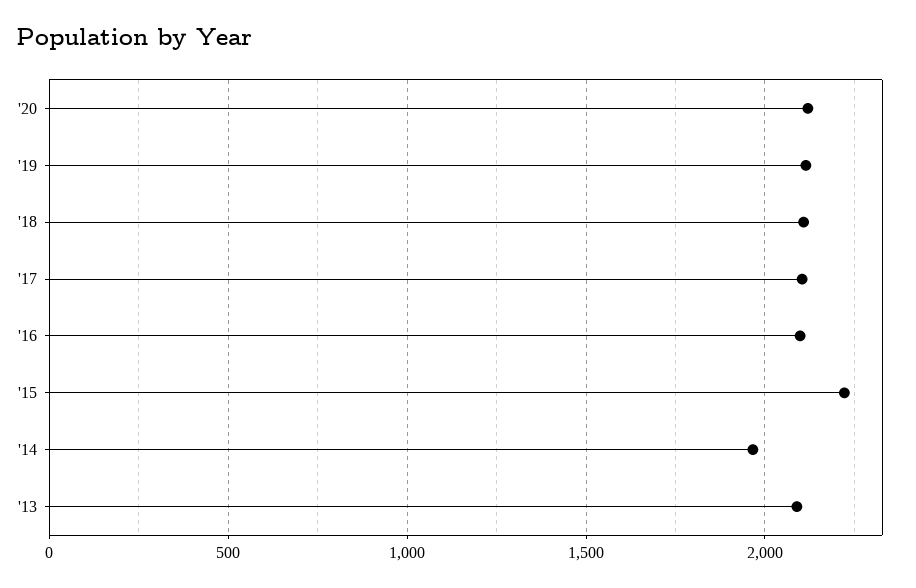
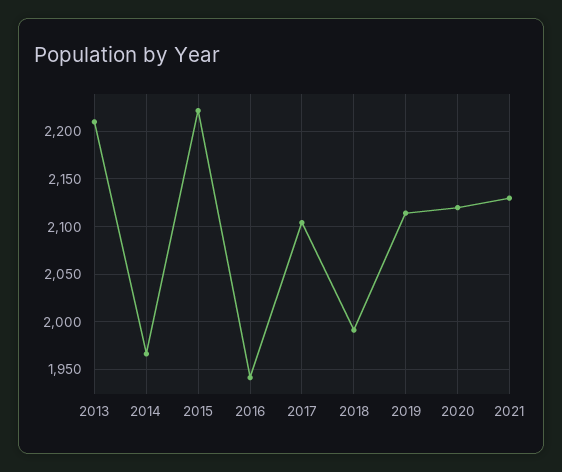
'18: 2100 -> 1990
'16: 2100 -> 1940
'13: 2100 -> 2210
2021: none -> 2130

